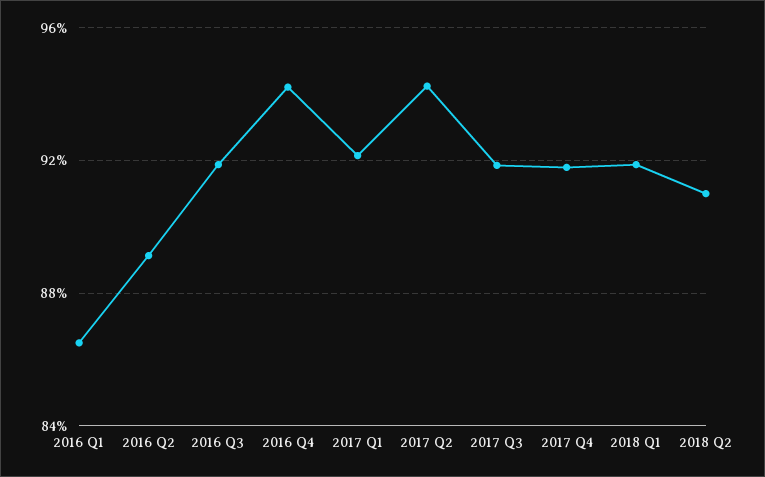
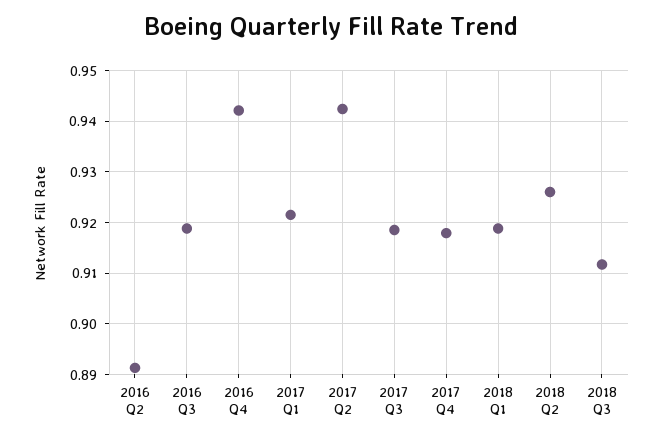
2016 Q1: 0.865 -> none
2018 Q2: 0.91 -> 0.926
2018 Q3: none -> 0.912

